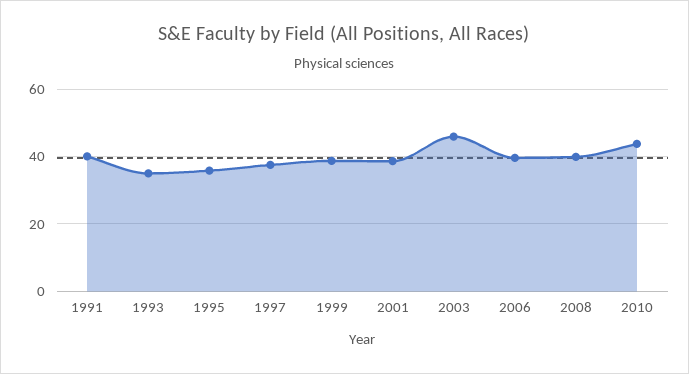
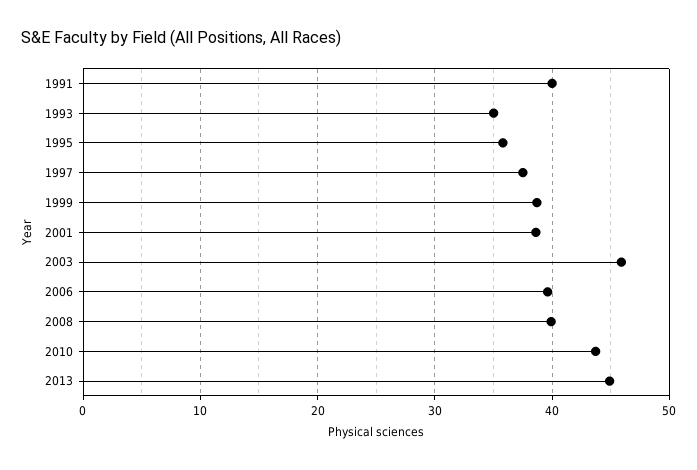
2013: none -> 45

